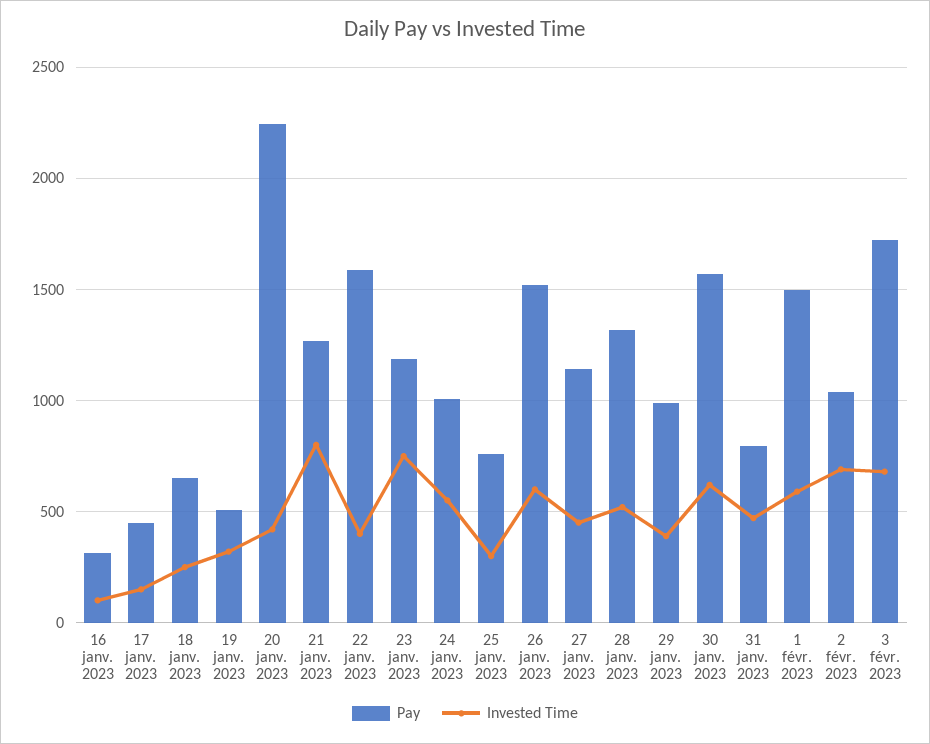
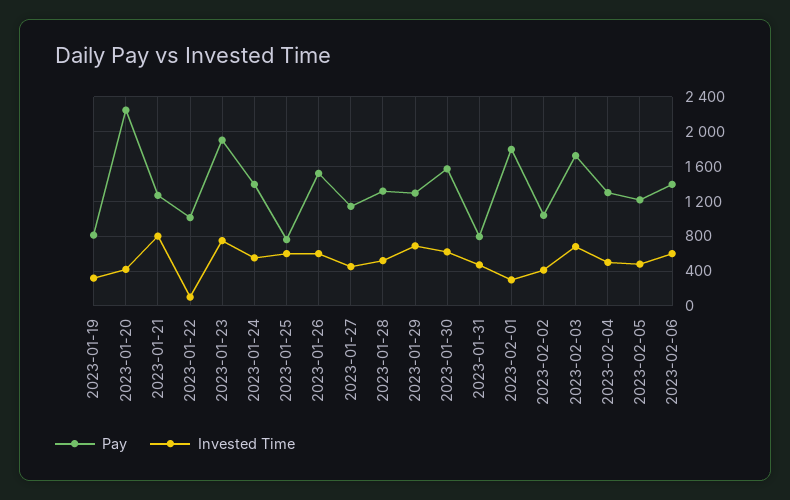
Pay, 16 janv. 2023: 300 -> none
Invested Time, 16 janv. 2023: 100 -> none
Pay, 17 janv. 2023: 450 -> none
Invested Time, 17 janv. 2023: 150 -> none
Pay, 18 janv. 2023: 650 -> none
Invested Time, 18 janv. 2023: 250 -> none
Pay, 19 janv. 2023: 500 -> 800
Pay, 22 janv. 2023: 1600 -> 1000
Invested Time, 22 janv. 2023: 400 -> 100
Pay, 23 janv. 2023: 1200 -> 1900
Pay, 24 janv. 2023: 1000 -> 1400
Invested Time, 25 janv. 2023: 300 -> 600
Pay, 29 janv. 2023: 1000 -> 1300
Invested Time, 29 janv. 2023: 400 -> 700
Pay, 1 févr. 2023: 1500 -> 1800
Invested Time, 1 févr. 2023: 600 -> 300
Invested Time, 2 févr. 2023: 700 -> 400
Pay, 2023-02-04: none -> 1300
Invested Time, 2023-02-04: none -> 500
Pay, 2023-02-05: none -> 1200
Invested Time, 2023-02-05: none -> 500
Pay, 2023-02-06: none -> 1400
Invested Time, 2023-02-06: none -> 600

